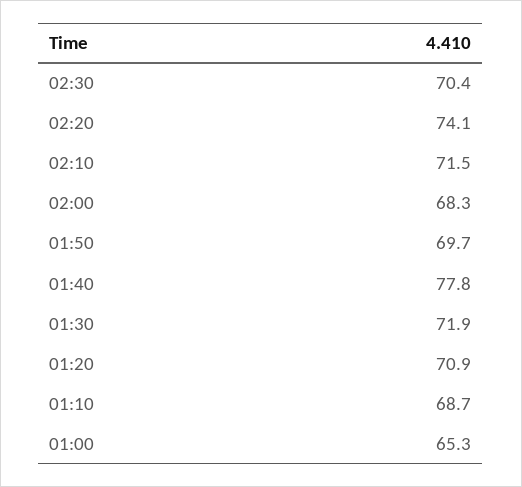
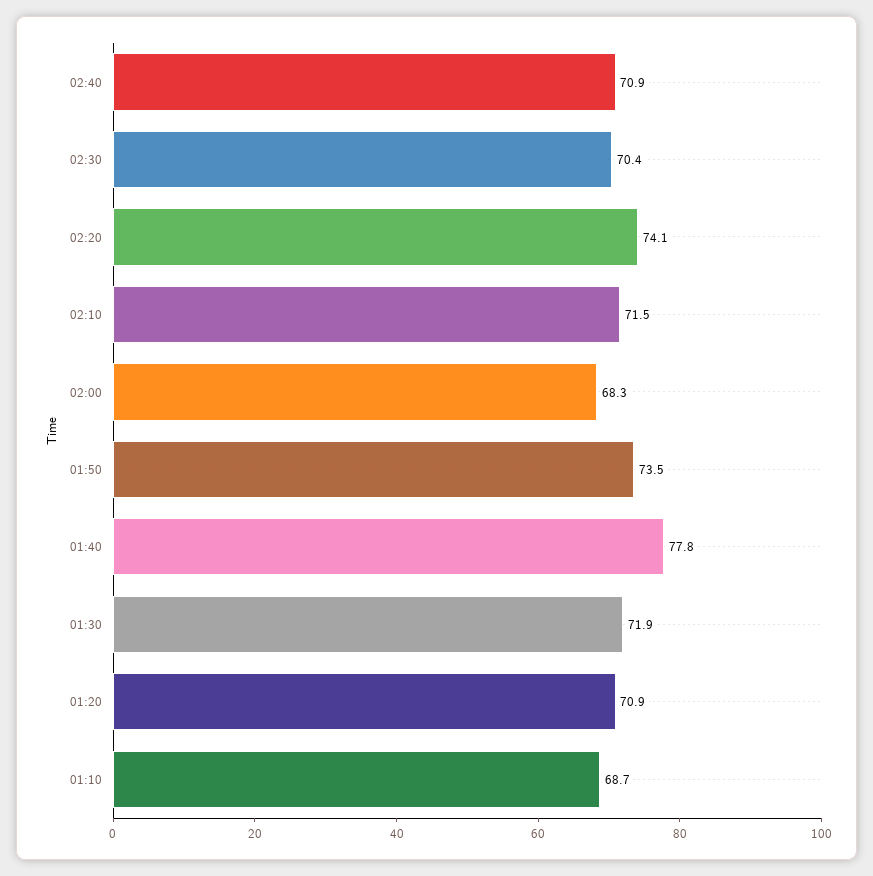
01:50: 69.7 -> 73.5
01:00: 65.3 -> none
02:40: none -> 70.9

